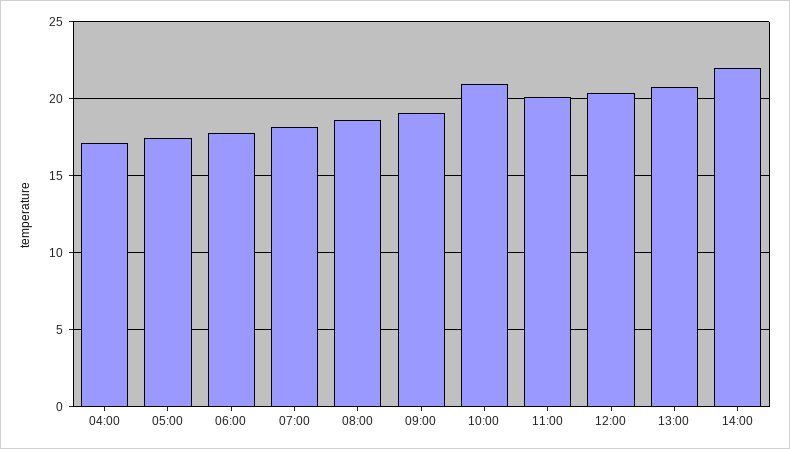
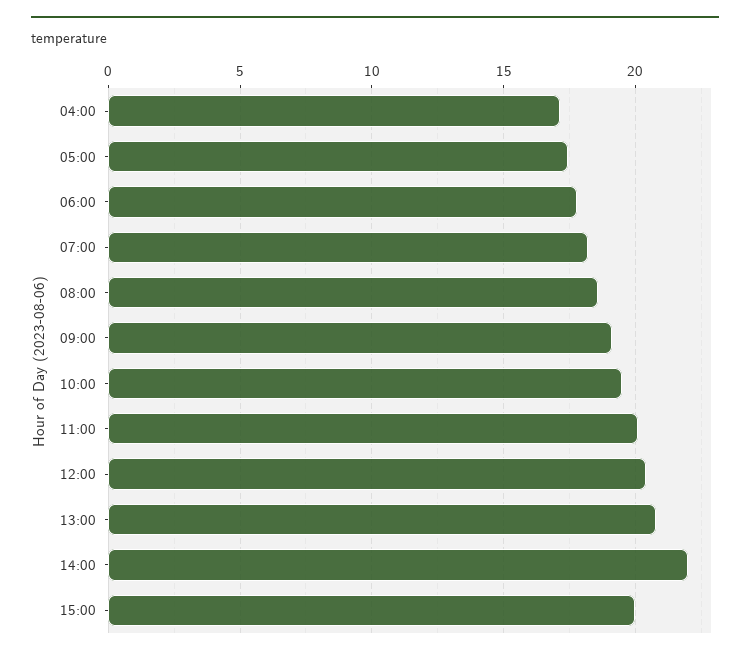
10:00: 21 -> 19.5
15:00: none -> 20

